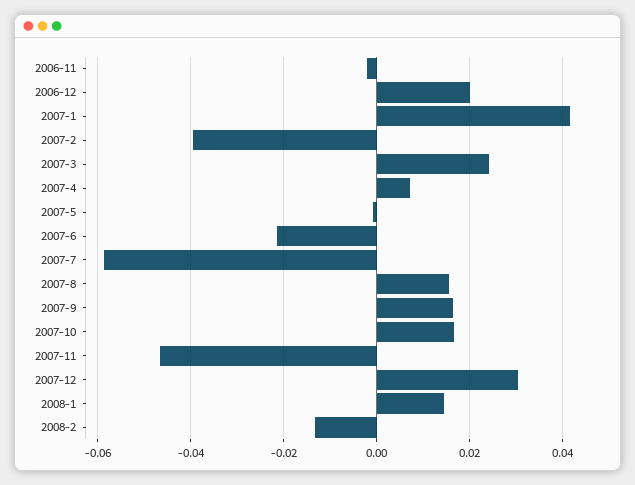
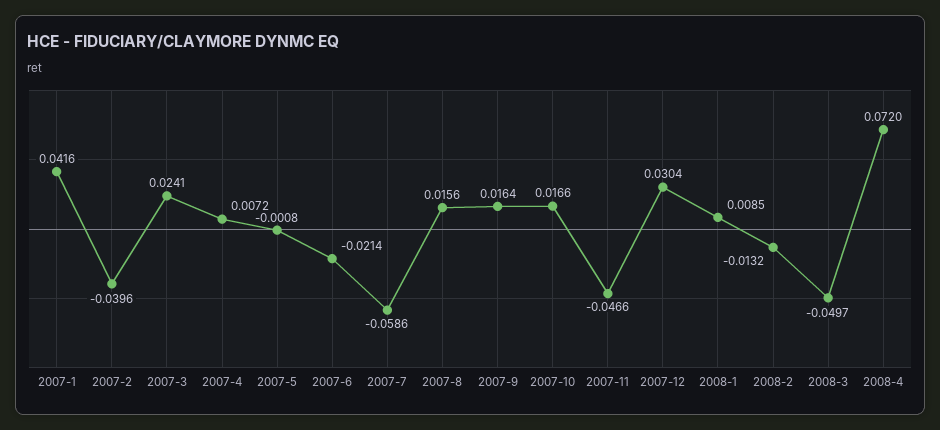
2006-11: -0.002 -> none
2006-12: 0.02 -> none
2008-1: 0.014 -> 0.0085
2008-3: none -> -0.0497
2008-4: none -> 0.072

